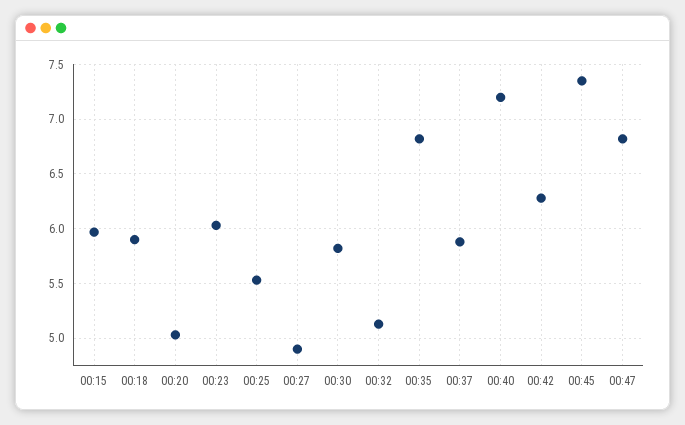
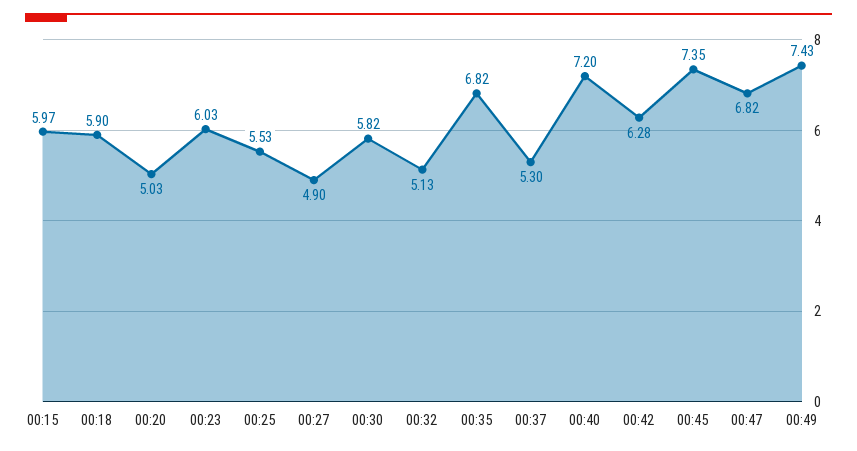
00:37: 5.9 -> 5.3
00:49: none -> 7.43

